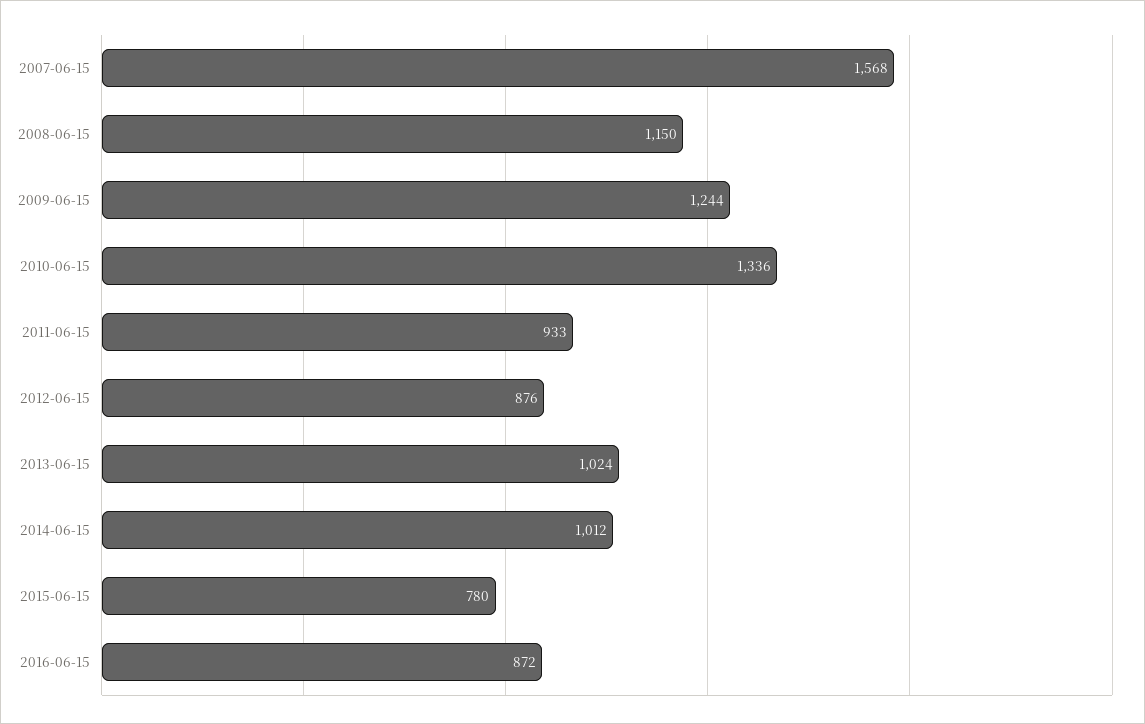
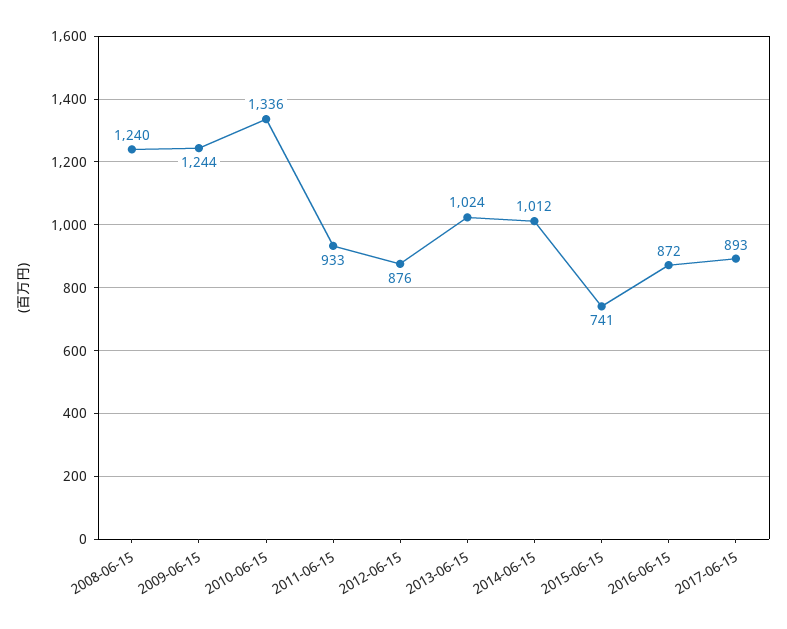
2007-06-15: 1568 -> none
2008-06-15: 1150 -> 1240
2015-06-15: 780 -> 741
2017-06-15: none -> 893

